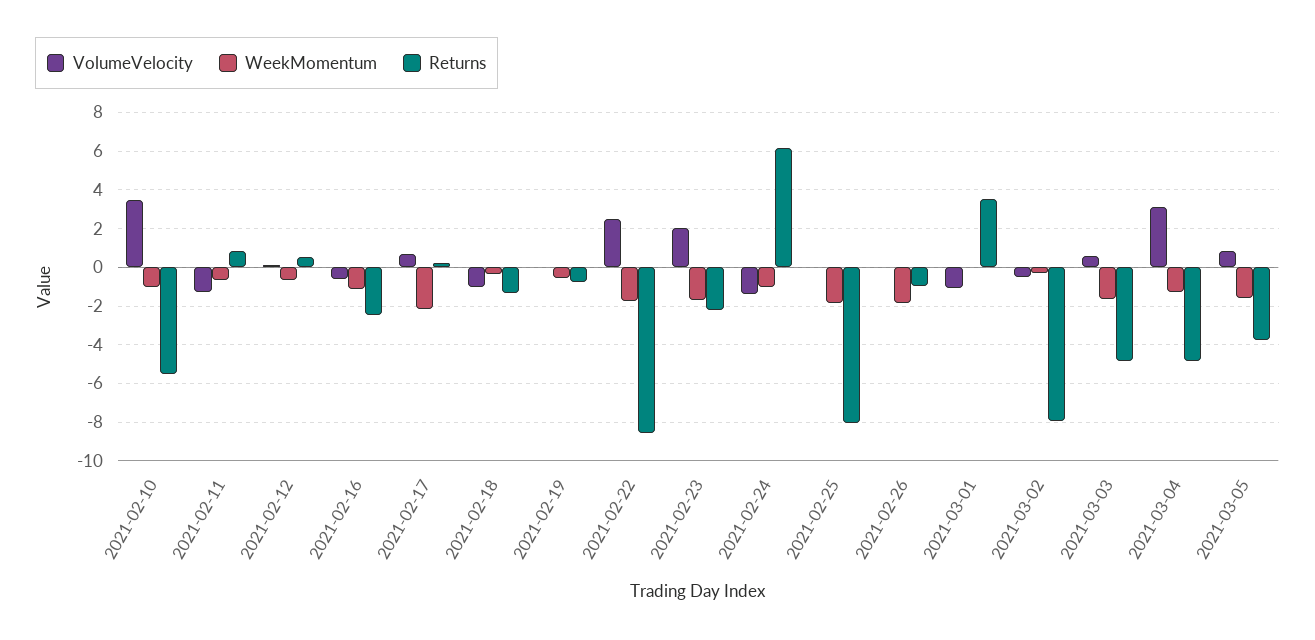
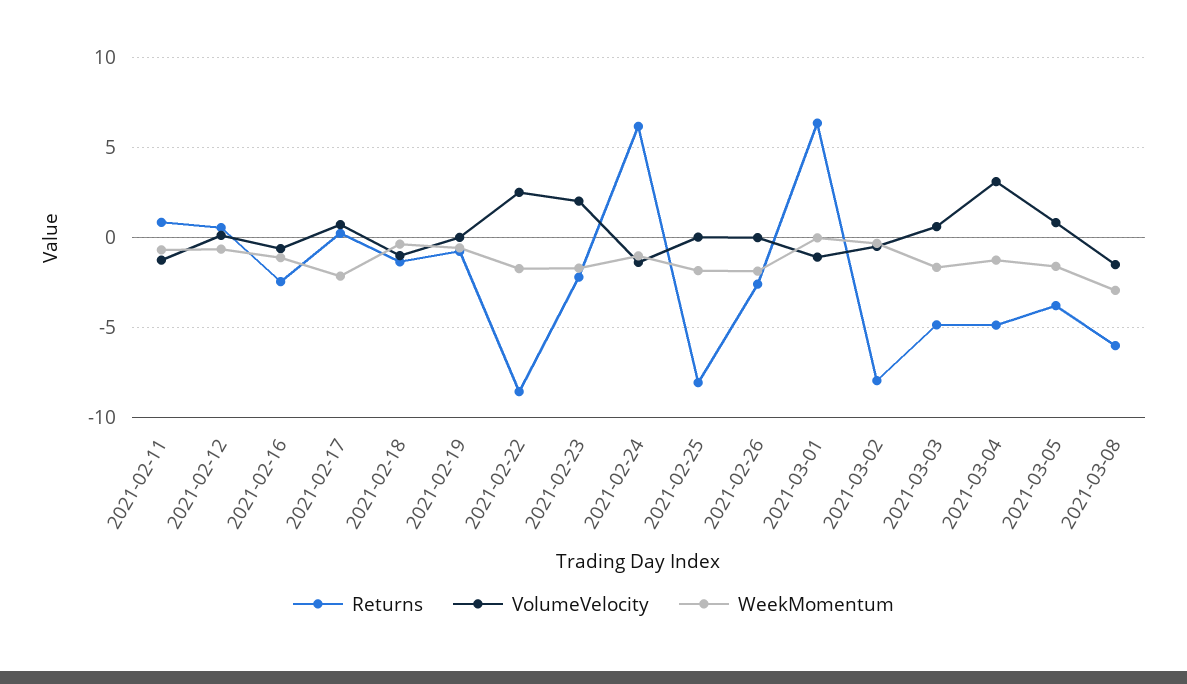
VolumeVelocity, 2021-02-10: 3.5 -> none
WeekMomentum, 2021-02-10: -1 -> none
Returns, 2021-02-10: -5.5 -> none
Returns, 2021-02-26: -1 -> -2.5
Returns, 2021-03-01: 3.5 -> 6.5
Returns, 2021-03-08: none -> -6
VolumeVelocity, 2021-03-08: none -> -1.5
WeekMomentum, 2021-03-08: none -> -3

